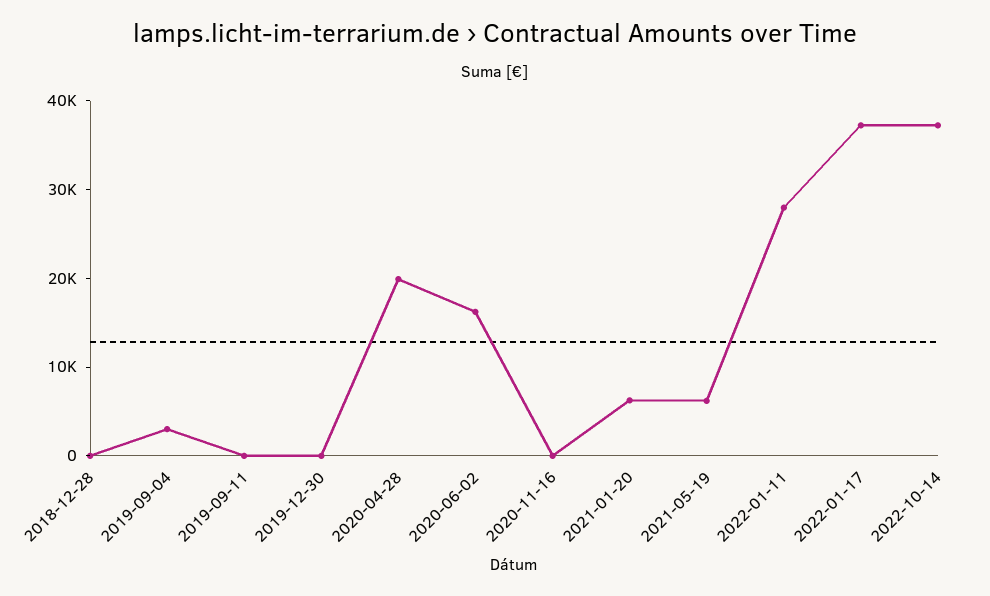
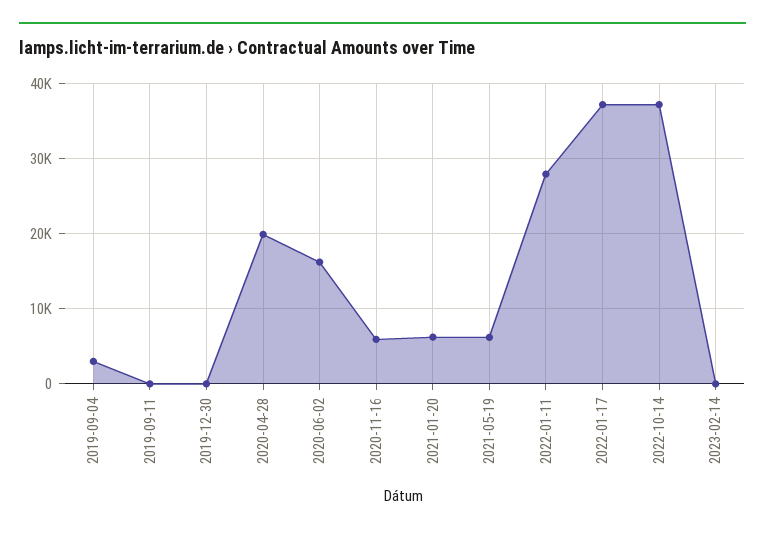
2018-12-28: 0 -> none
2020-11-16: 0 -> 6000
2023-02-14: none -> 0

